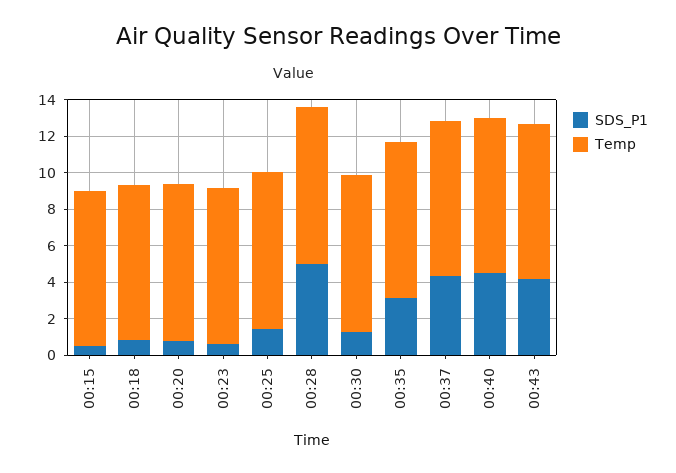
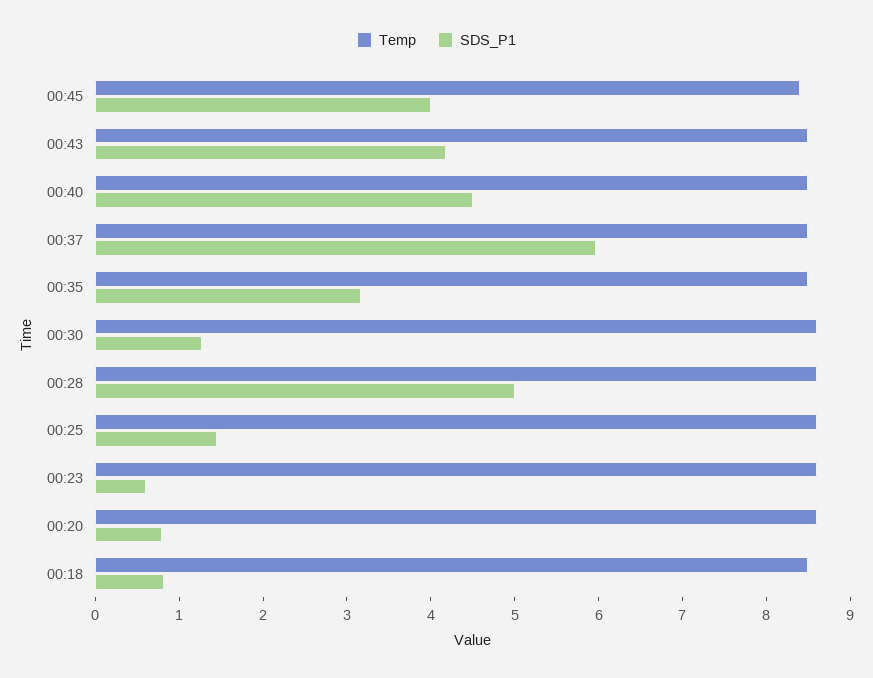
SDS_P1, 00:15: 0.5 -> none
Temp, 00:15: 8.5 -> none
SDS_P1, 00:37: 4.5 -> 6
Temp, 00:45: none -> 8.4
SDS_P1, 00:45: none -> 4

